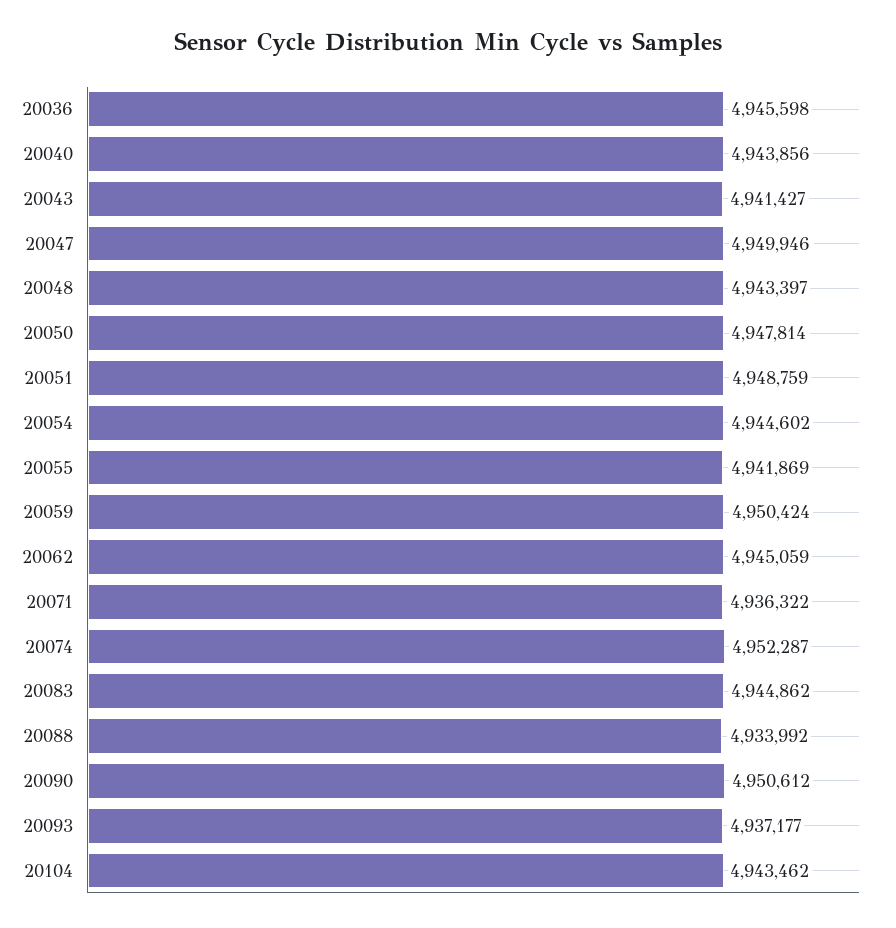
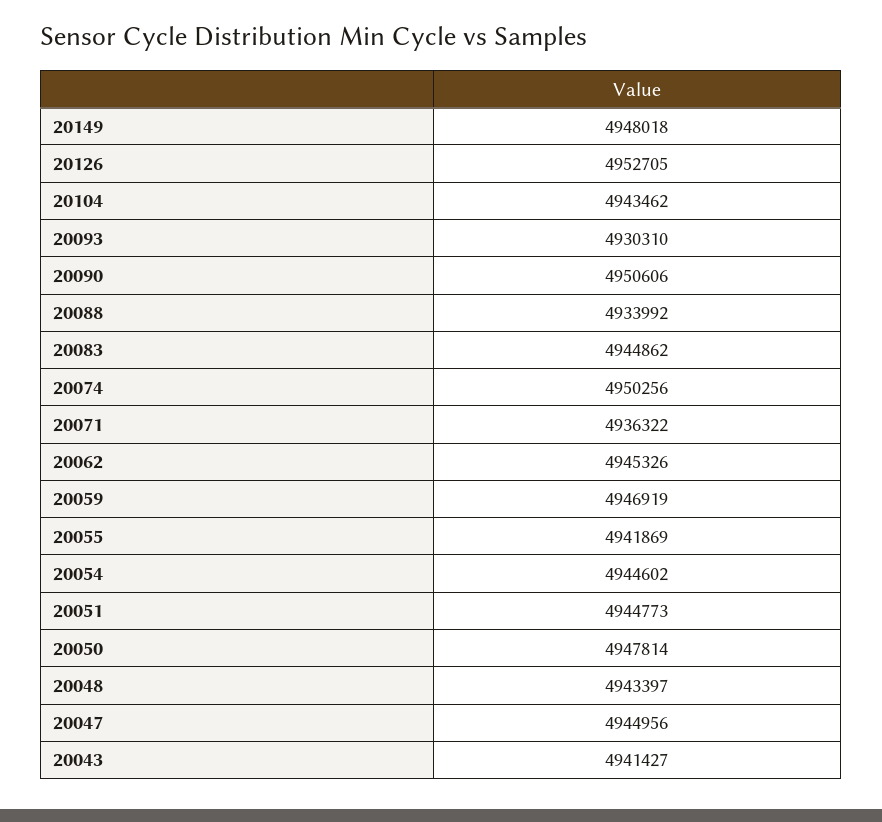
20036: 4945598 -> none
20040: 4943856 -> none
20047: 4949946 -> 4944956
20051: 4948759 -> 4944773
20059: 4950424 -> 4946919
20062: 4945059 -> 4945326
20074: 4952287 -> 4950256
20090: 4950612 -> 4950606
20093: 4937177 -> 4930310
20149: none -> 4948018
20126: none -> 4952705

